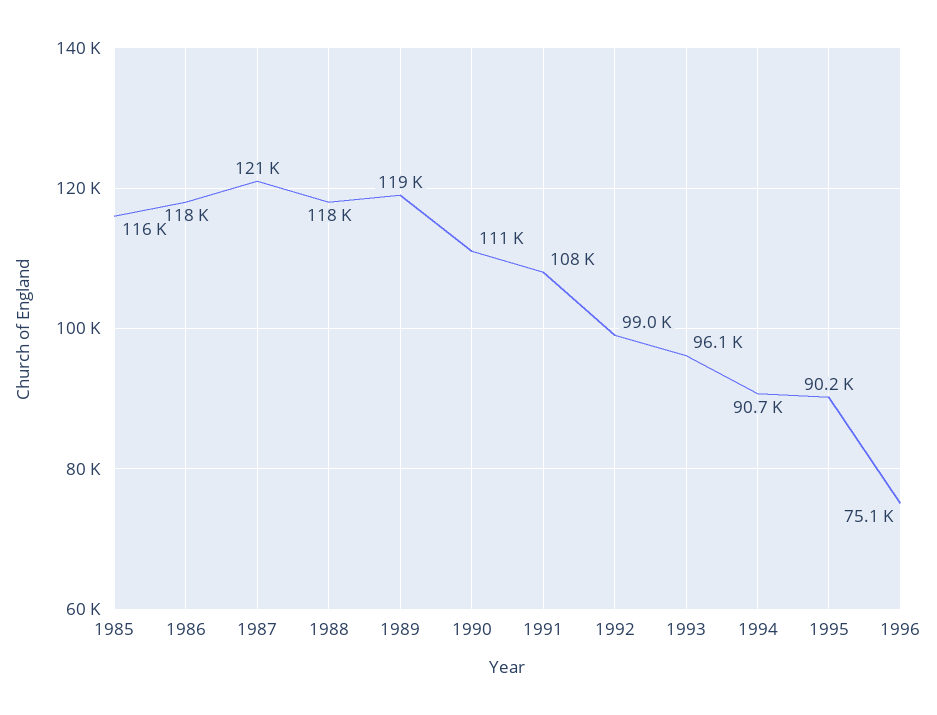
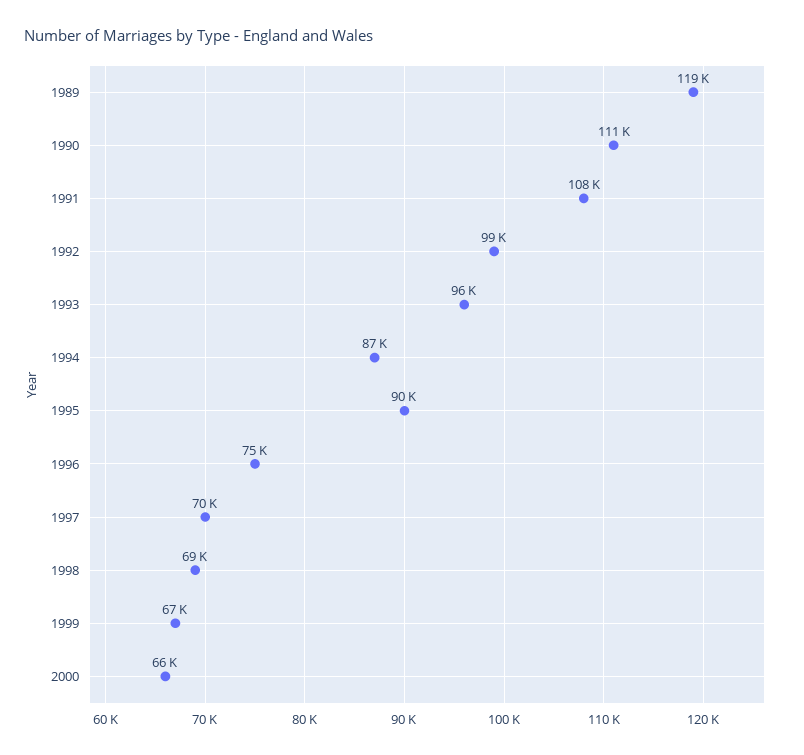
1985: 116000 -> none
1986: 118000 -> none
1987: 121000 -> none
1988: 118000 -> none
1994: 90700 -> 87000
1997: none -> 70000
1998: none -> 69000
1999: none -> 67000
2000: none -> 66000

